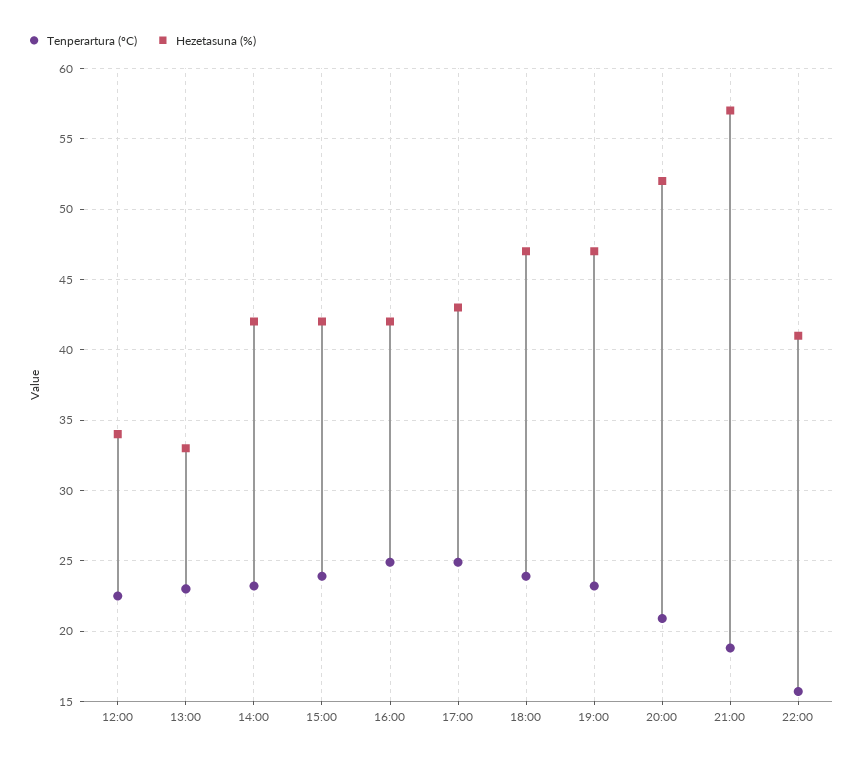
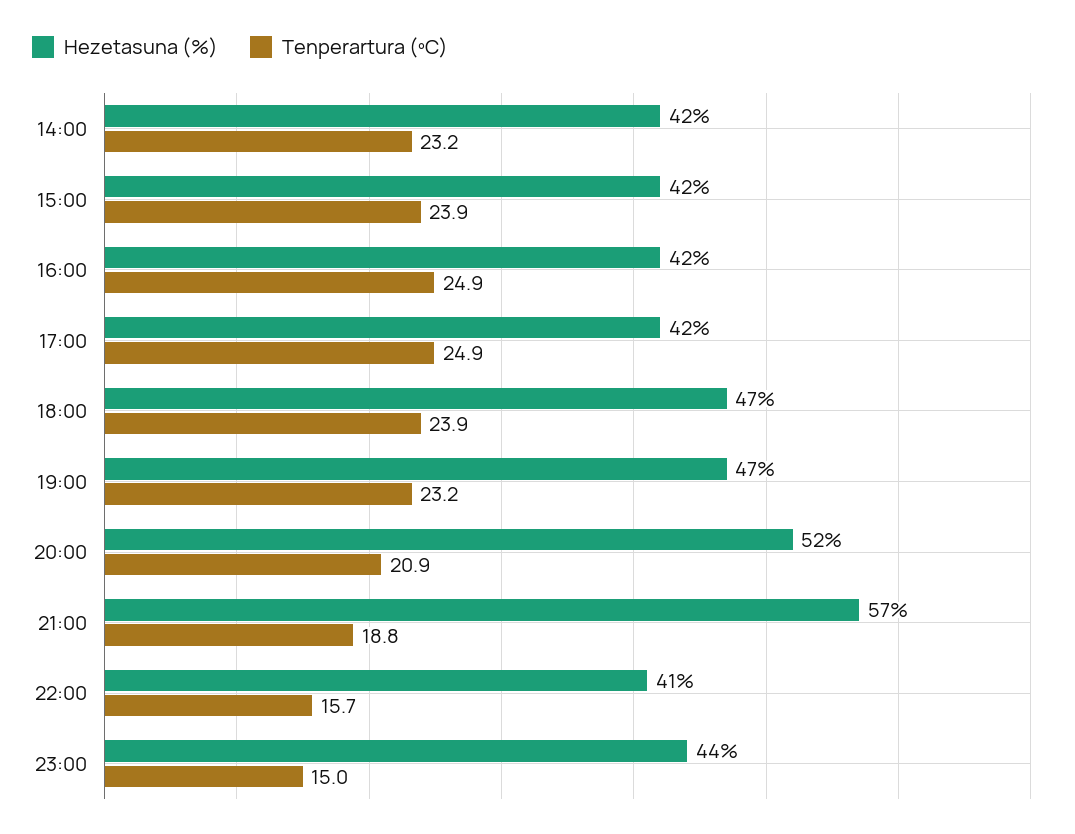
Tenperartura (ºC), 12:00: 22.5 -> none
Hezetasuna (%), 12:00: 34 -> none
Tenperartura (ºC), 13:00: 23 -> none
Hezetasuna (%), 13:00: 33 -> none
Hezetasuna (%), 17:00: 43 -> 42
Hezetasuna (%), 23:00: none -> 44
Tenperartura (ºC), 23:00: none -> 15

